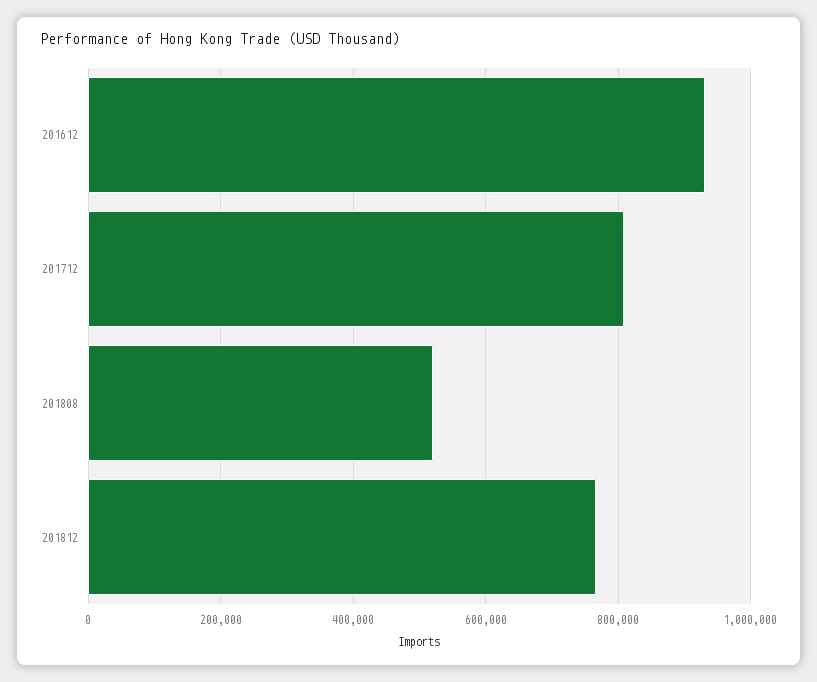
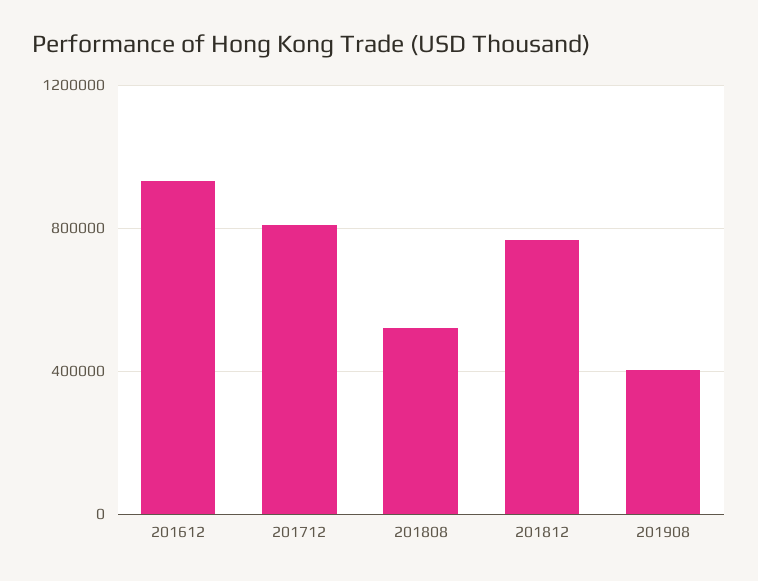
201908: none -> 400000

